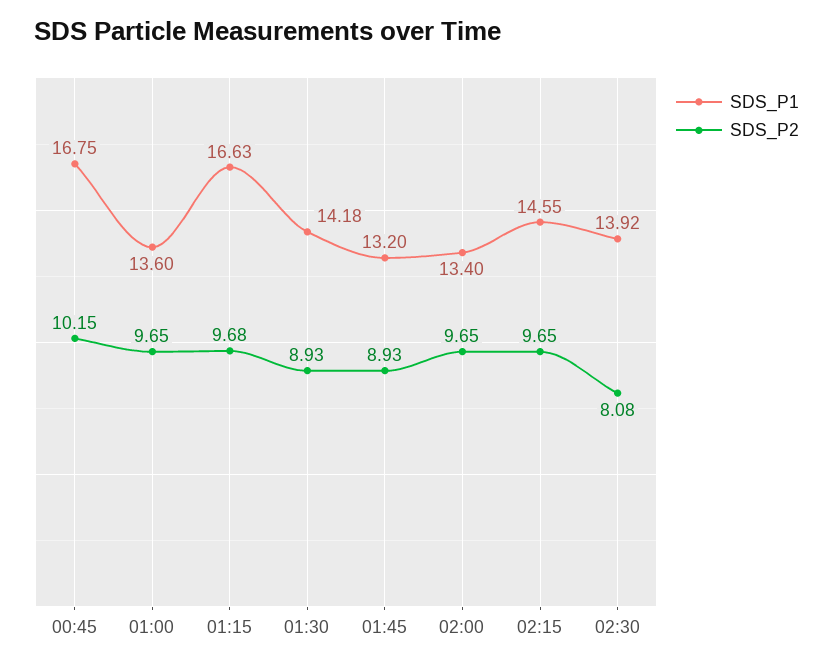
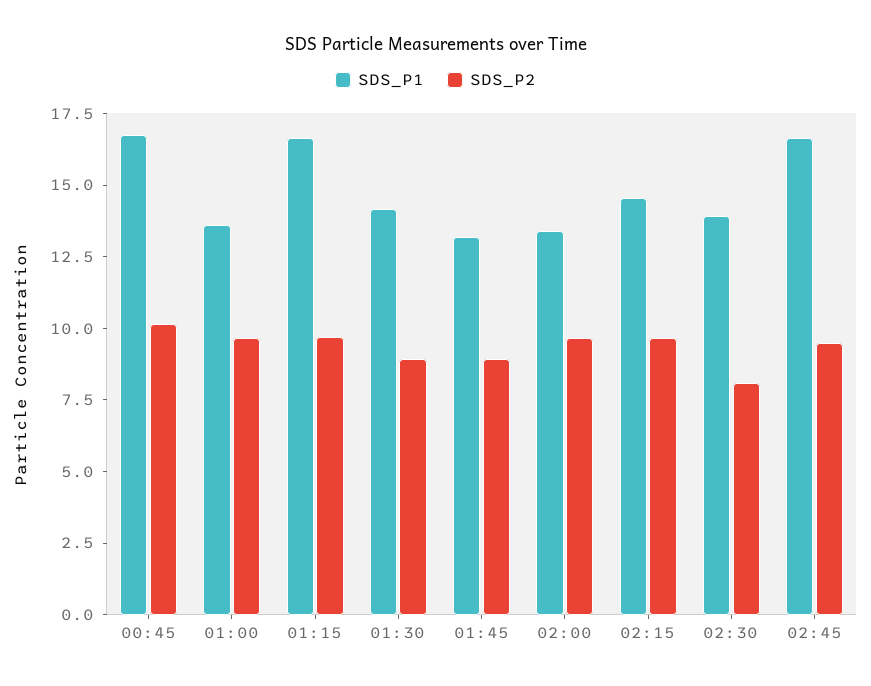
SDS_P1, 02:45: none -> 16.5
SDS_P2, 02:45: none -> 9.5

